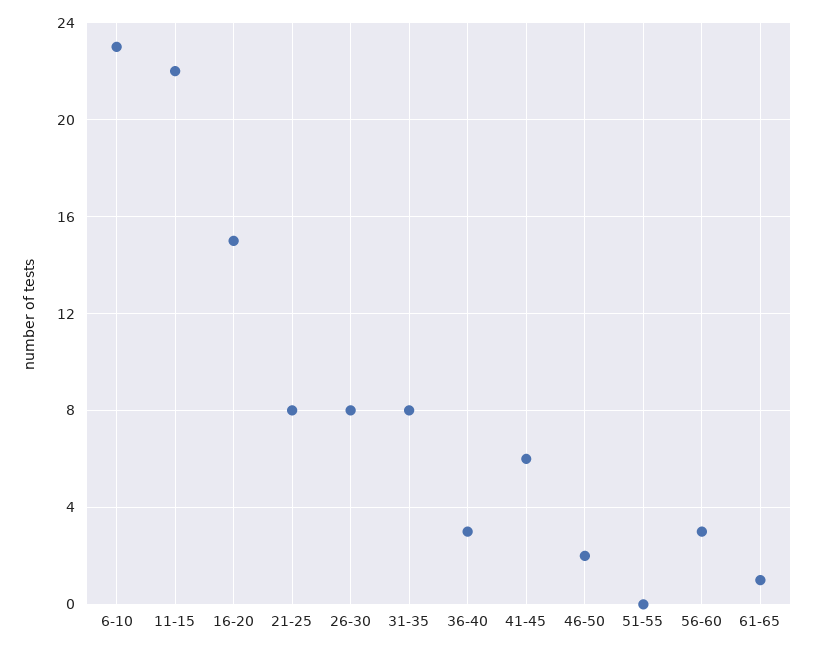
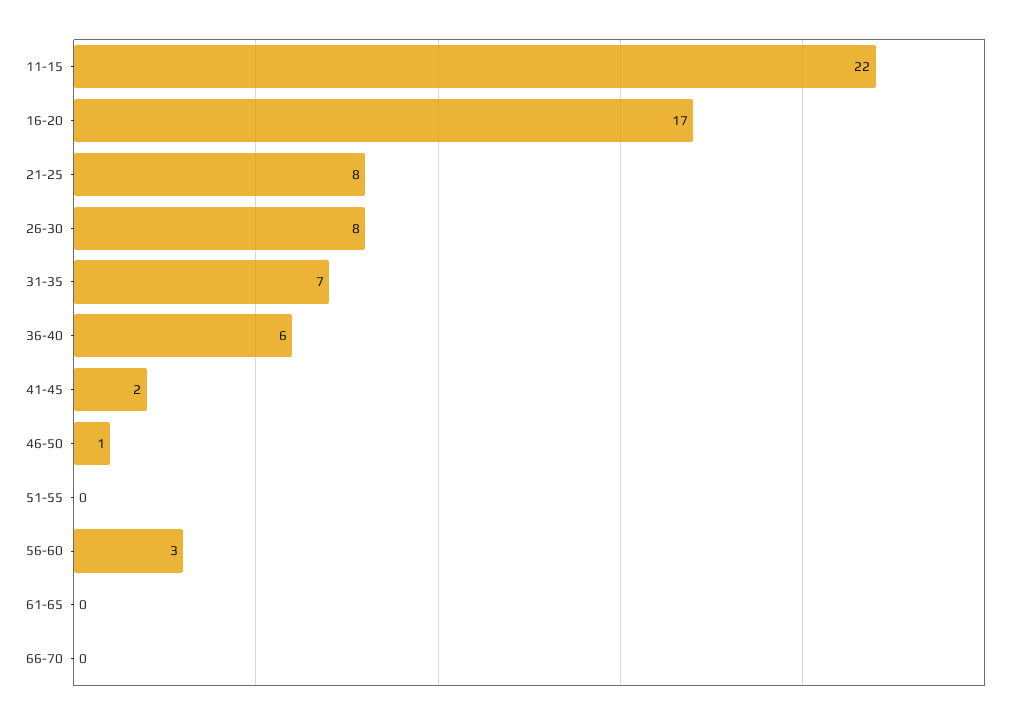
6-10: 23 -> none
16-20: 15 -> 17
31-35: 8 -> 7
36-40: 3 -> 6
41-45: 6 -> 2
46-50: 2 -> 1
61-65: 1 -> 0
66-70: none -> 0

